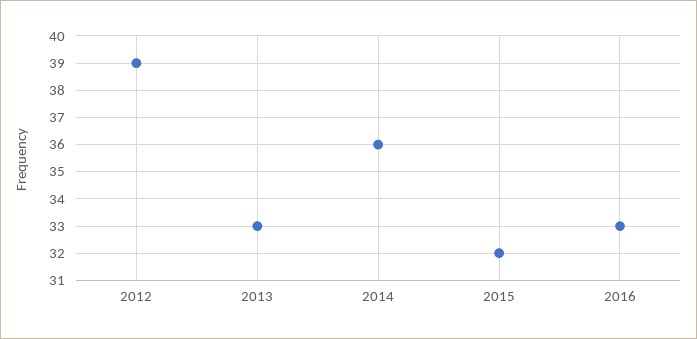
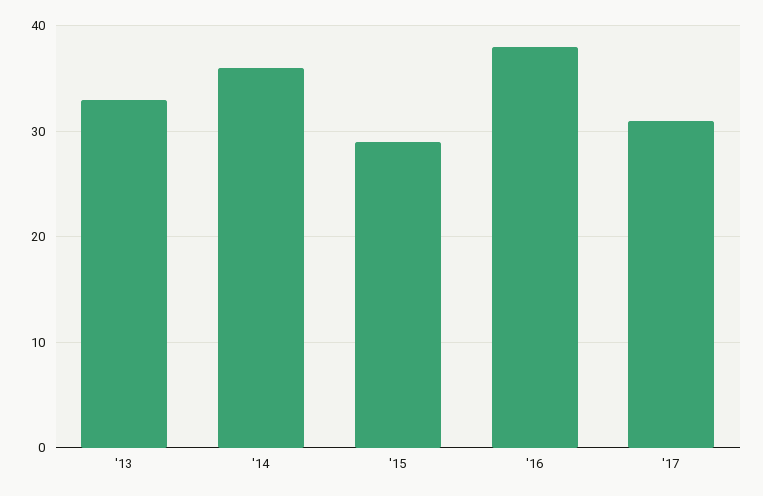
2012: 39 -> none
2015: 32 -> 29
2016: 33 -> 38
'17: none -> 31

